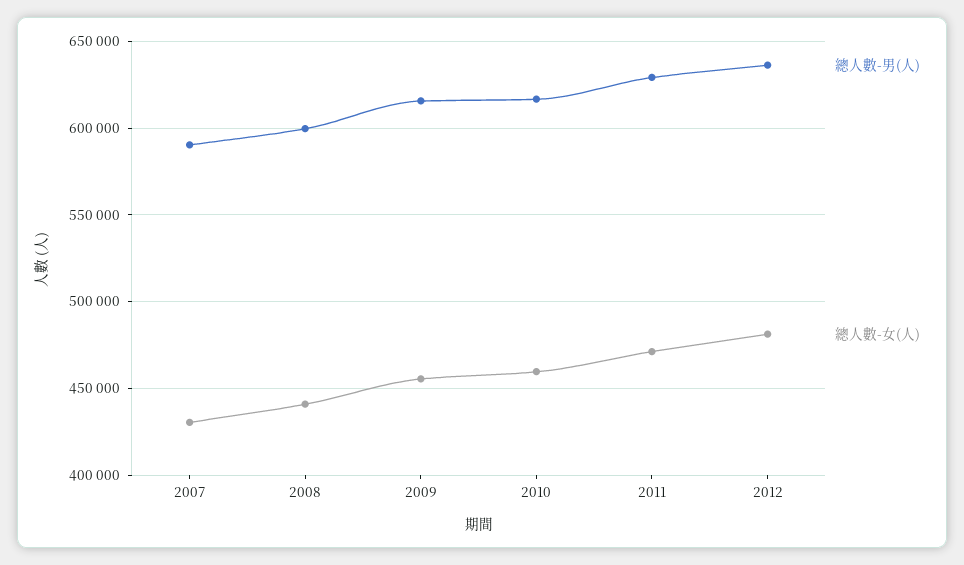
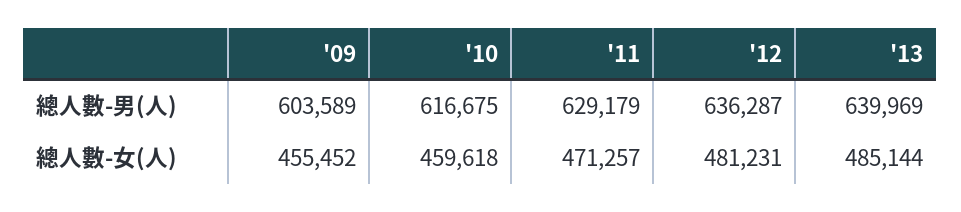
總人數-男(人), 2007: 590000 -> none
總人數-女(人), 2007: 430000 -> none
總人數-男(人), 2008: 600000 -> none
總人數-女(人), 2008: 440000 -> none
總人數-男(人), 2009: 615000 -> 603589
總人數-男(人), '13: none -> 639969
總人數-女(人), '13: none -> 485144

